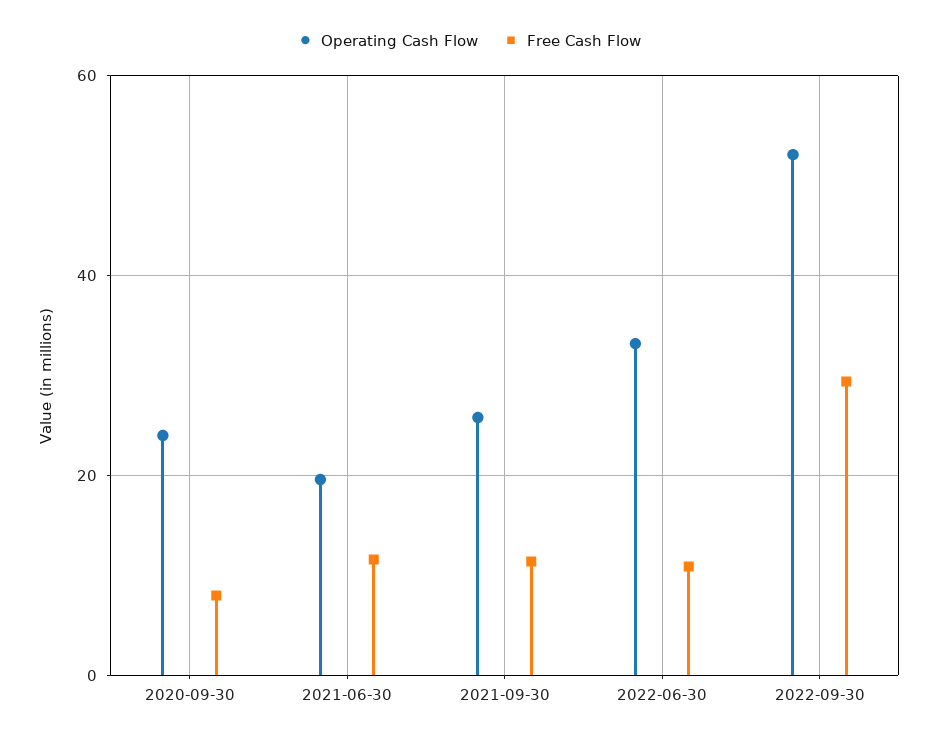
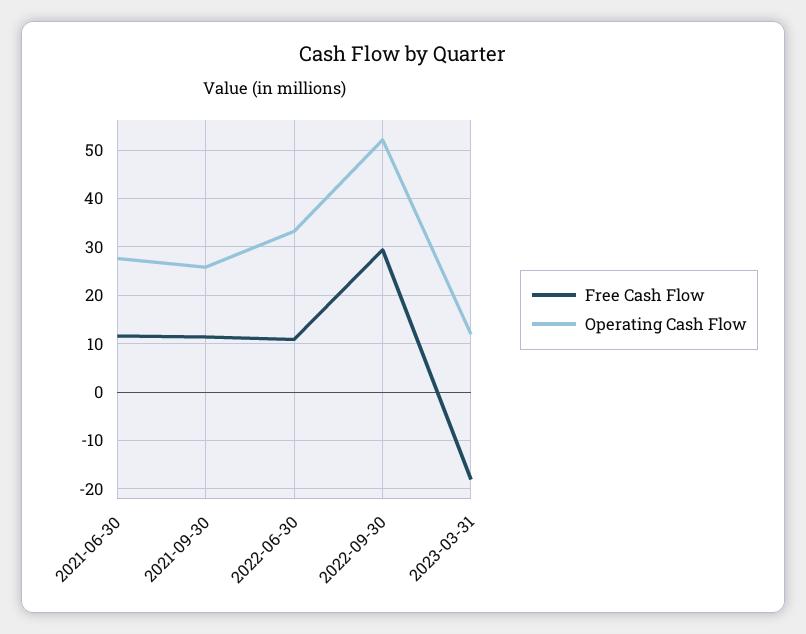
Operating Cash Flow, 2020-09-30: 24 -> none
Free Cash Flow, 2020-09-30: 8 -> none
Operating Cash Flow, 2021-06-30: 20 -> 28
Free Cash Flow, 2023-03-31: none -> -18
Operating Cash Flow, 2023-03-31: none -> 12

